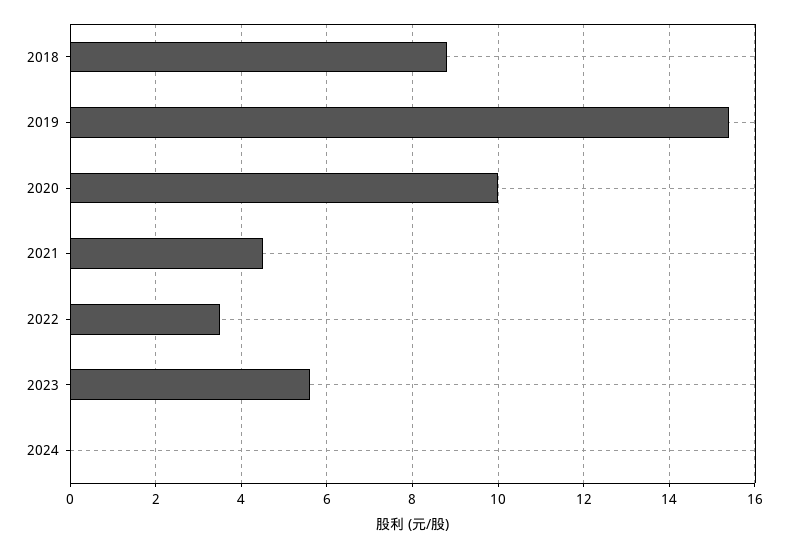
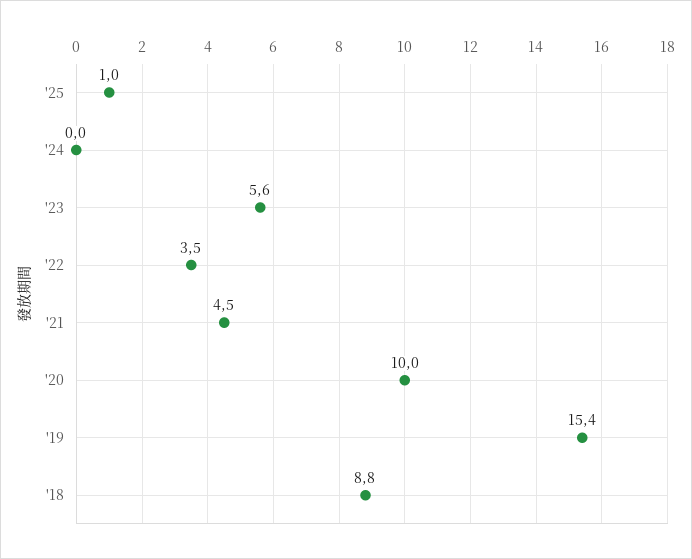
'25: none -> 1

